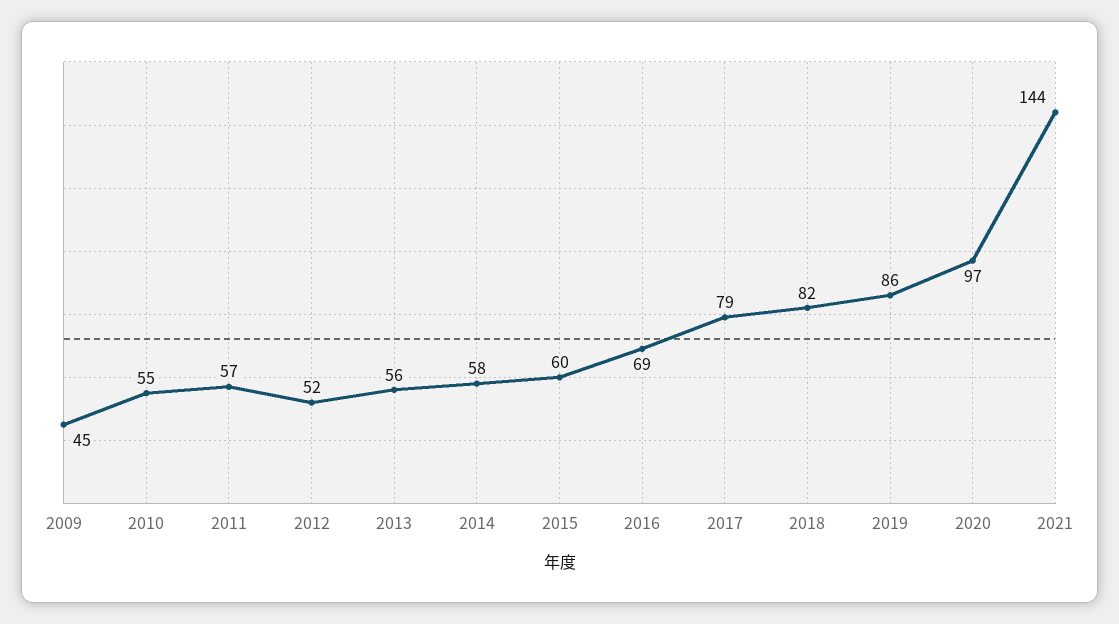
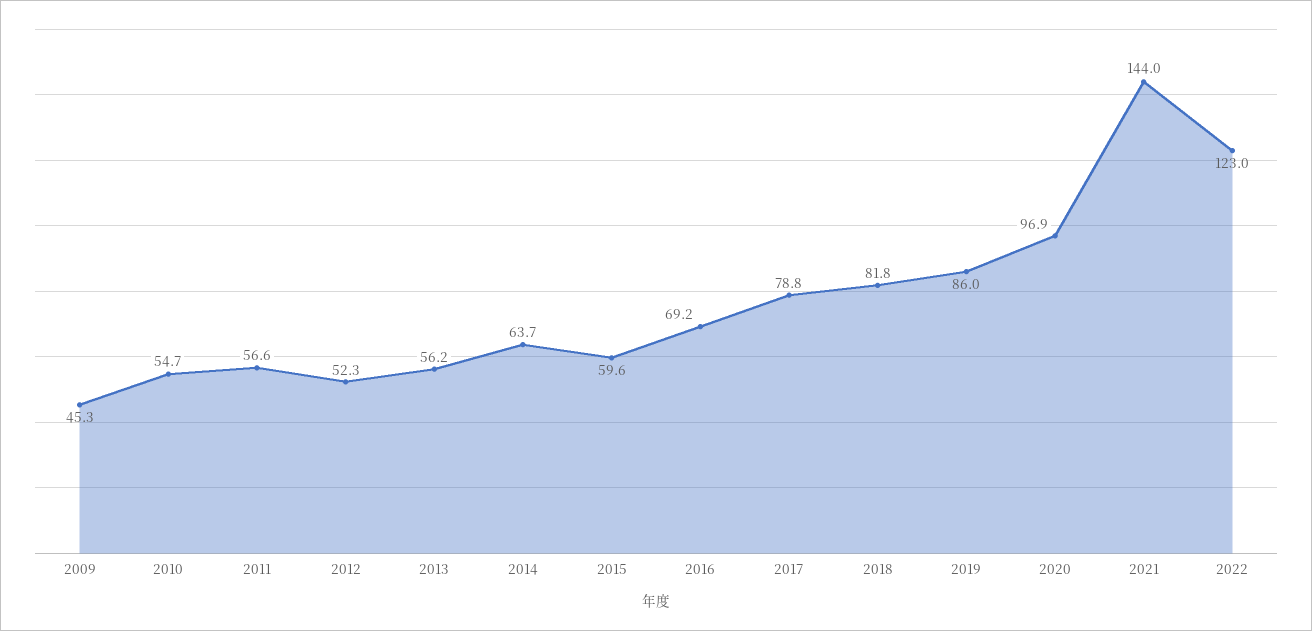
2014: 58 -> 63.7
2022: none -> 123

